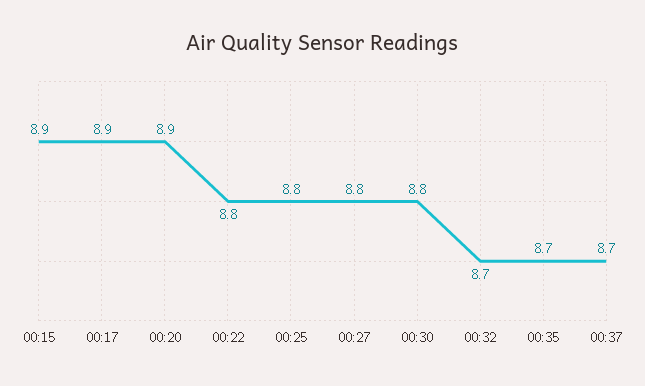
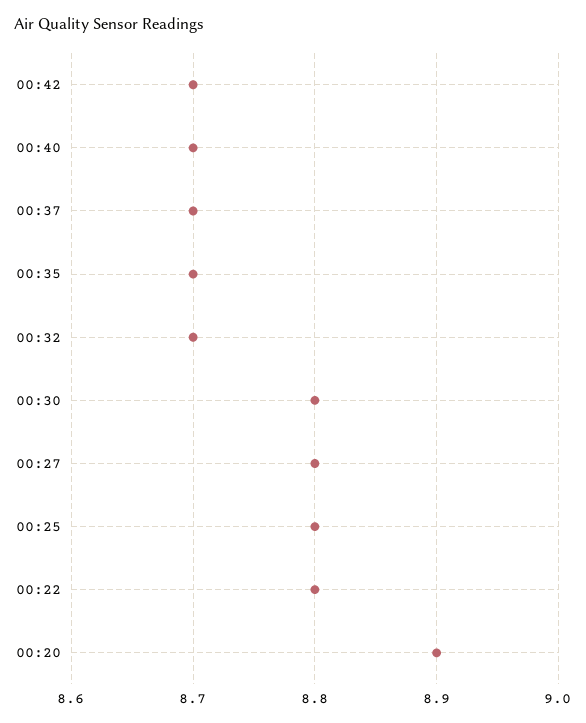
00:15: 8.9 -> none
00:17: 8.9 -> none
00:42: none -> 8.7
00:40: none -> 8.7

